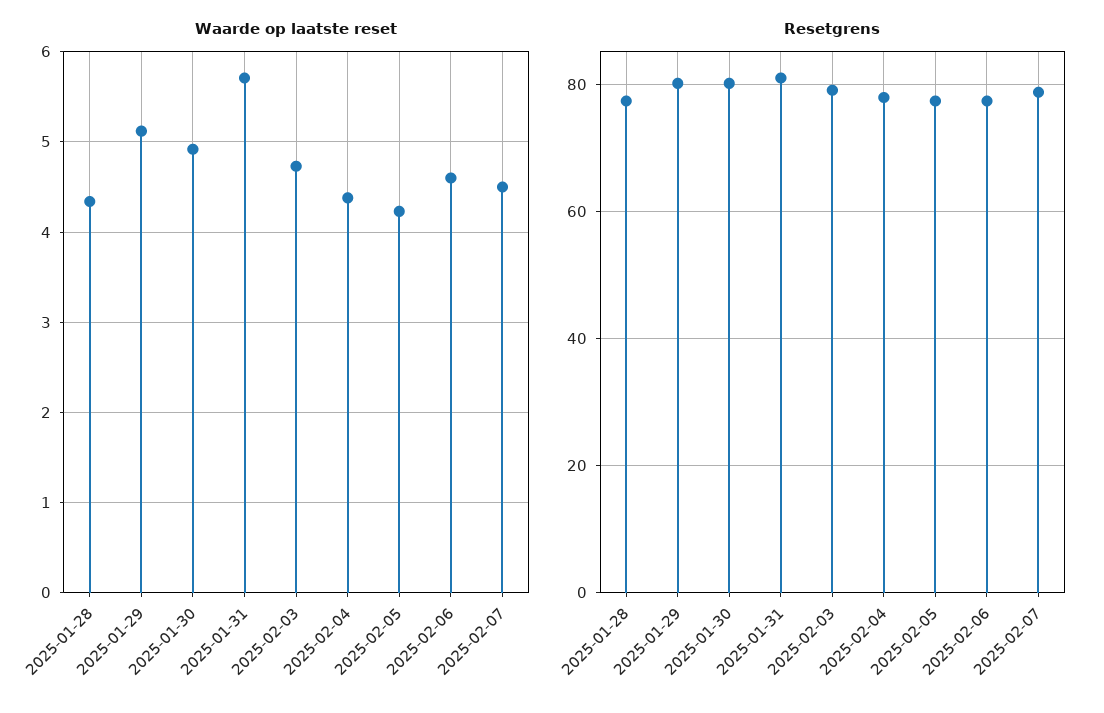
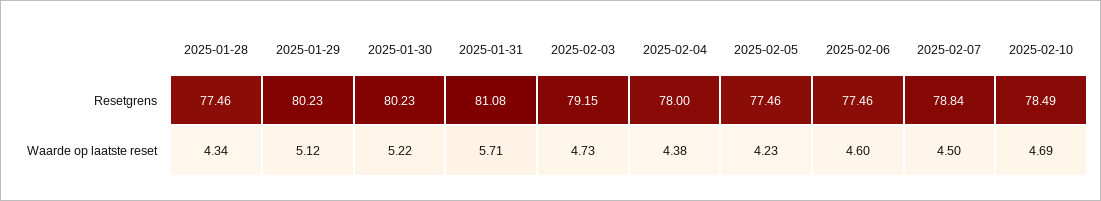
Waarde op laatste reset, 2025-01-30: 4.9 -> 5.22
Resetgrens, 2025-02-10: none -> 78.49
Waarde op laatste reset, 2025-02-10: none -> 4.69

